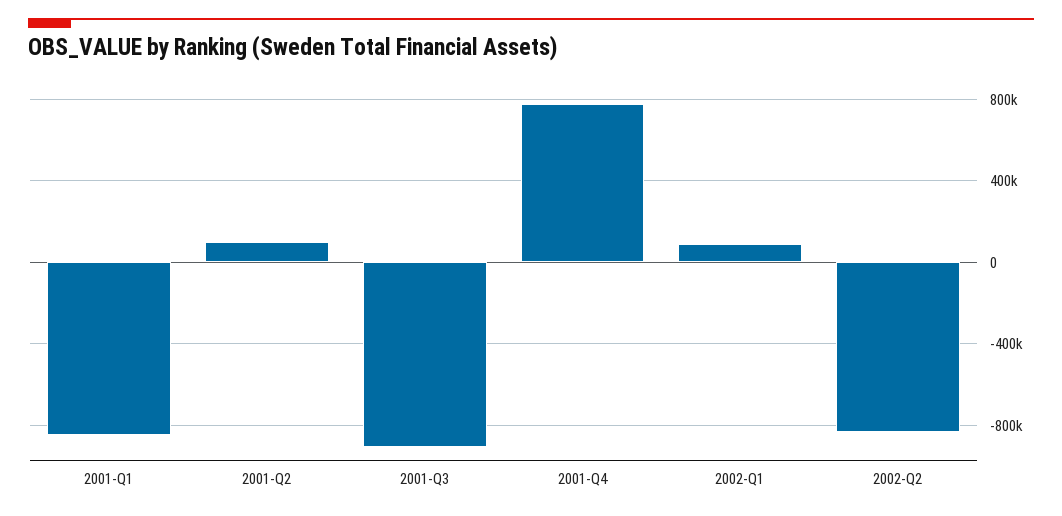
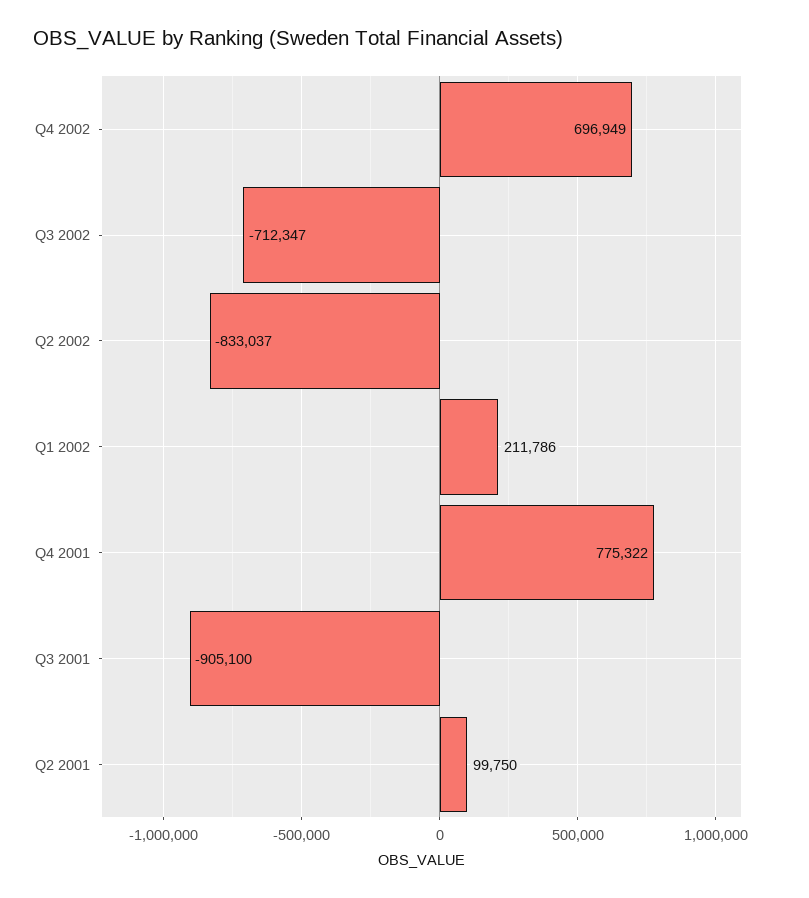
2001-Q1: -850000 -> none
2002-Q1: 100000 -> 211786
Q4 2002: none -> 696949
Q3 2002: none -> -712347

